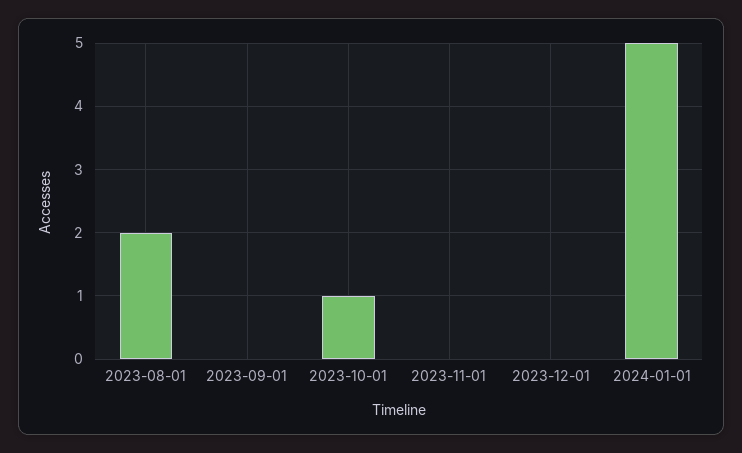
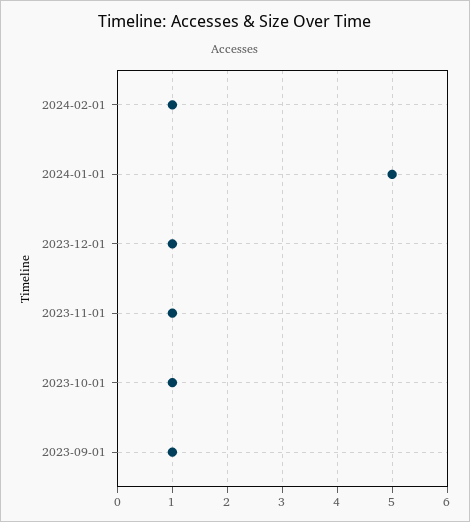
2023-08-01: 2 -> none
2023-09-01: 0 -> 1
2023-11-01: 0 -> 1
2023-12-01: 0 -> 1
2024-02-01: none -> 1

